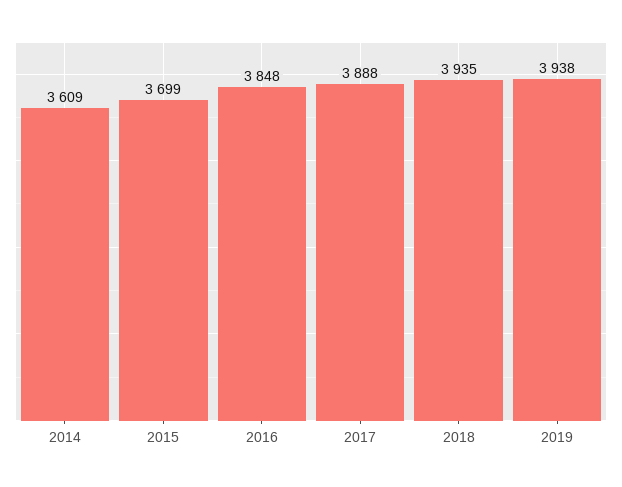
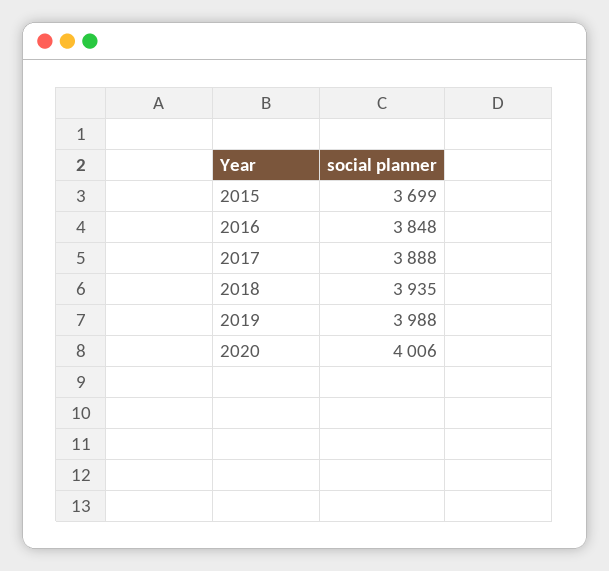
2014: 3609 -> none
2019: 3938 -> 3988
2020: none -> 4006

